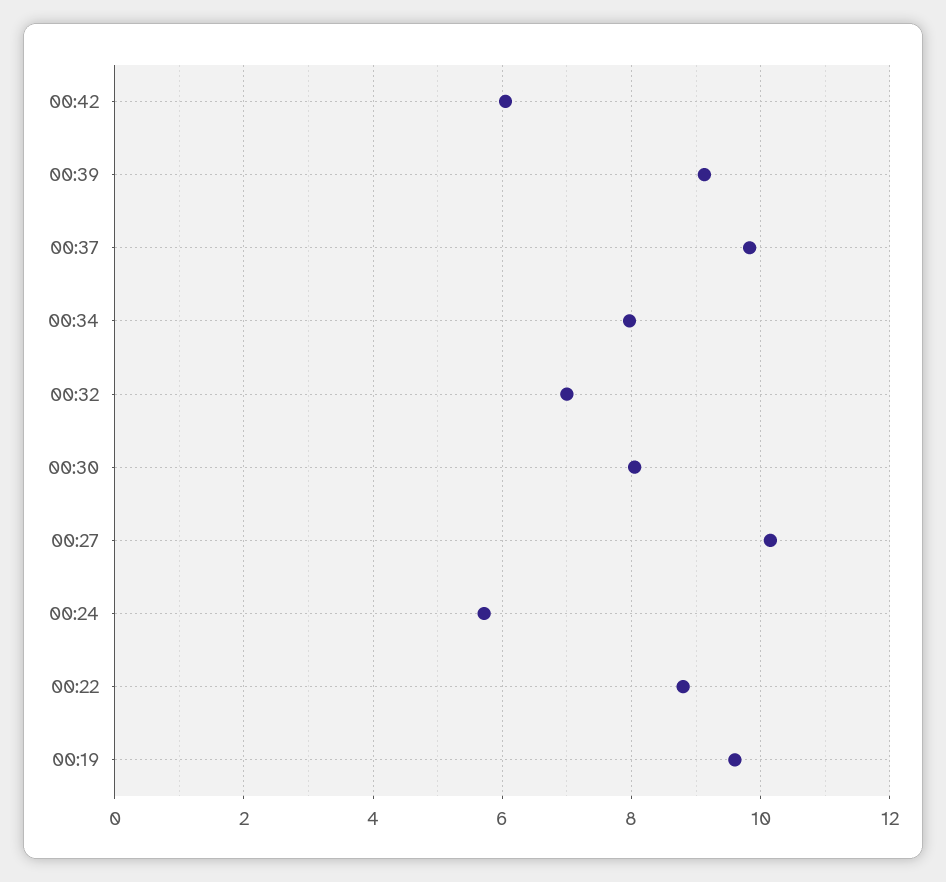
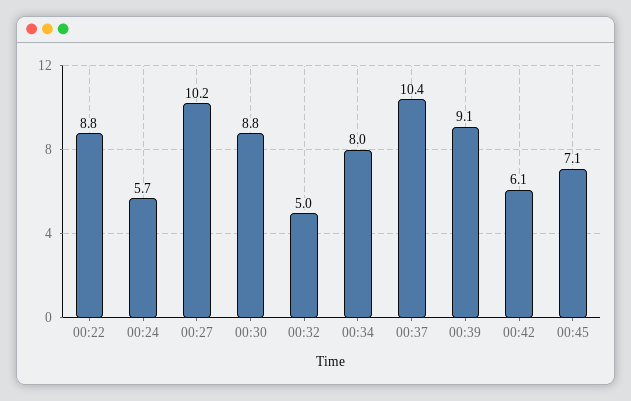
00:37: 9.8 -> 10.4
00:32: 7 -> 5
00:30: 8 -> 8.8
00:19: 9.6 -> none
00:45: none -> 7.1

